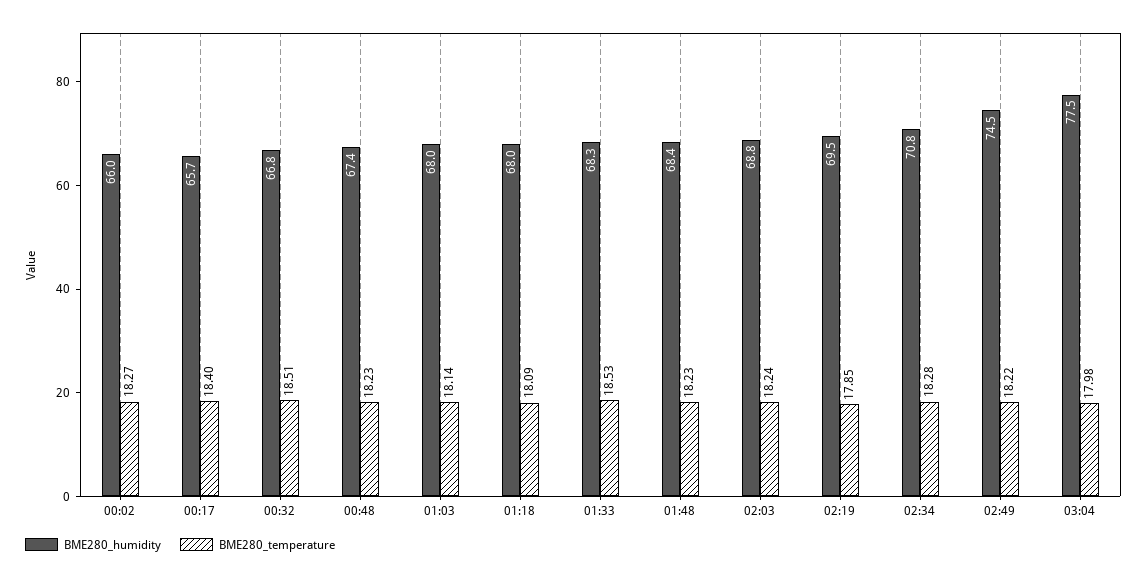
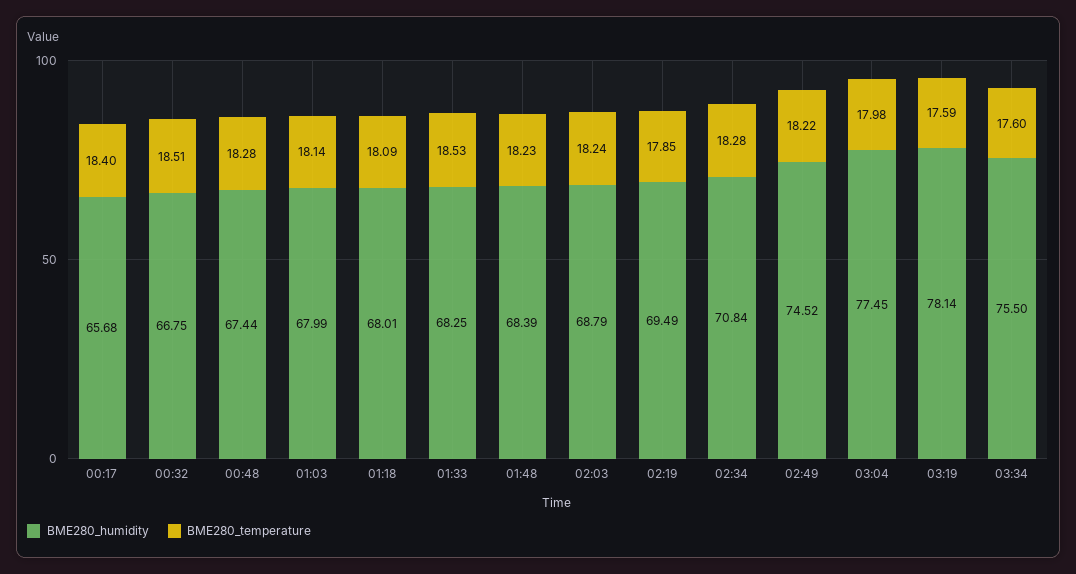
BME280_humidity, 00:02: 66 -> none
BME280_temperature, 00:02: 18.27 -> none
BME280_temperature, 00:48: 18.23 -> 18.28
BME280_humidity, 03:19: none -> 78.14
BME280_temperature, 03:19: none -> 17.59
BME280_humidity, 03:34: none -> 75.5
BME280_temperature, 03:34: none -> 17.6

